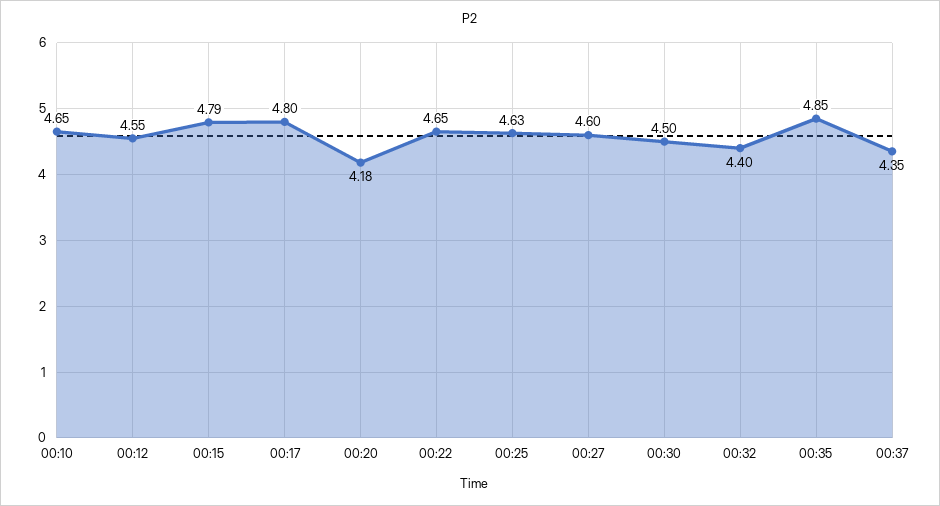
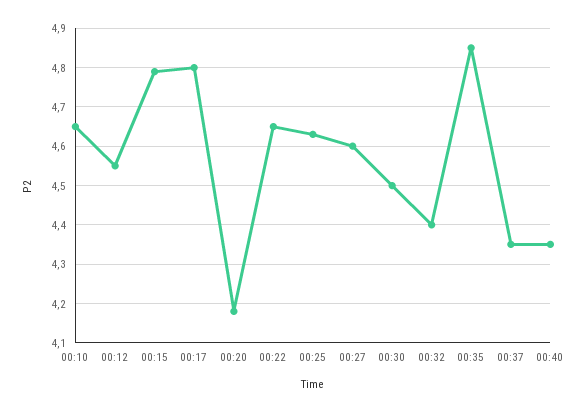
00:40: none -> 4.35

